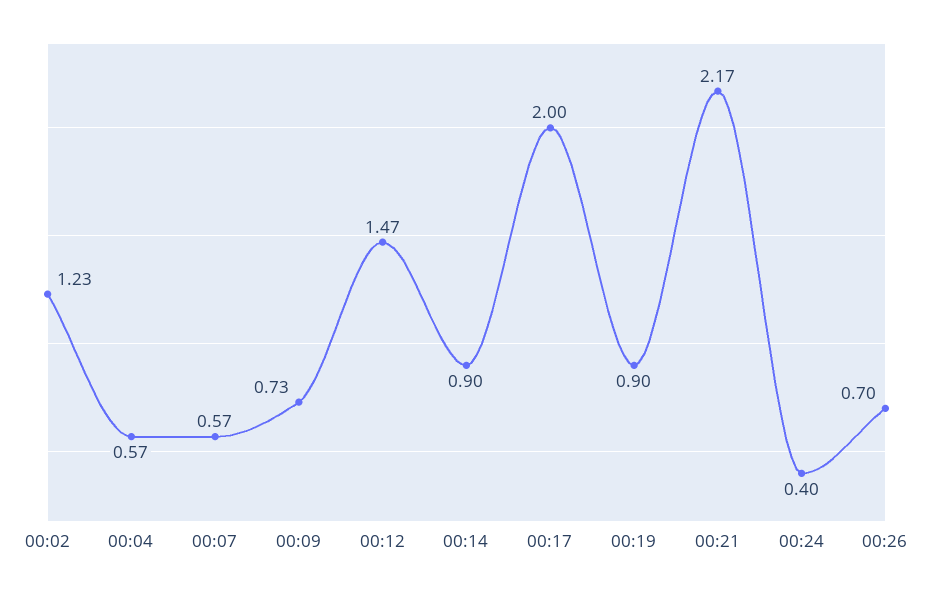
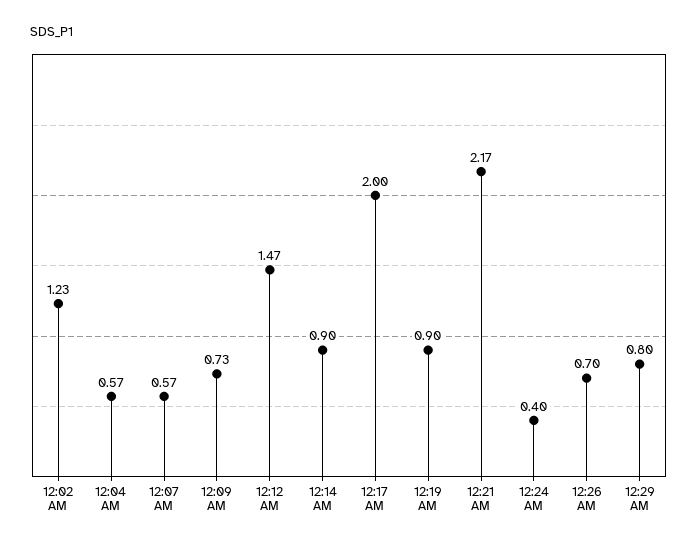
12:29 AM: none -> 0.8

